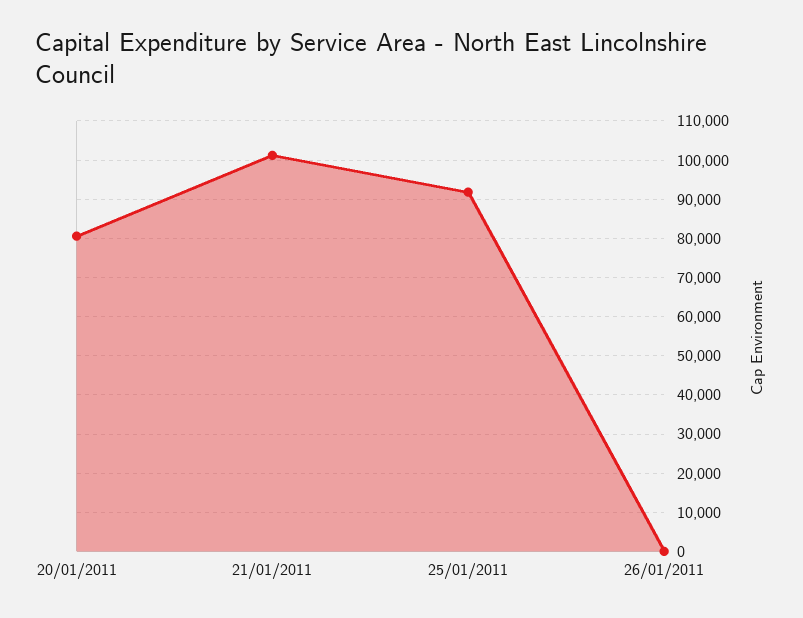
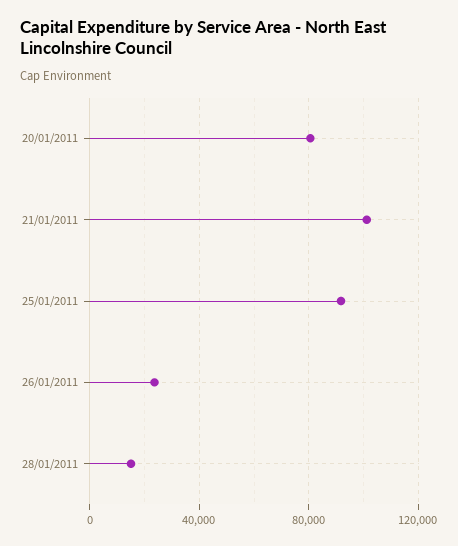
26/01/2011: 0 -> 25000
28/01/2011: none -> 15000

